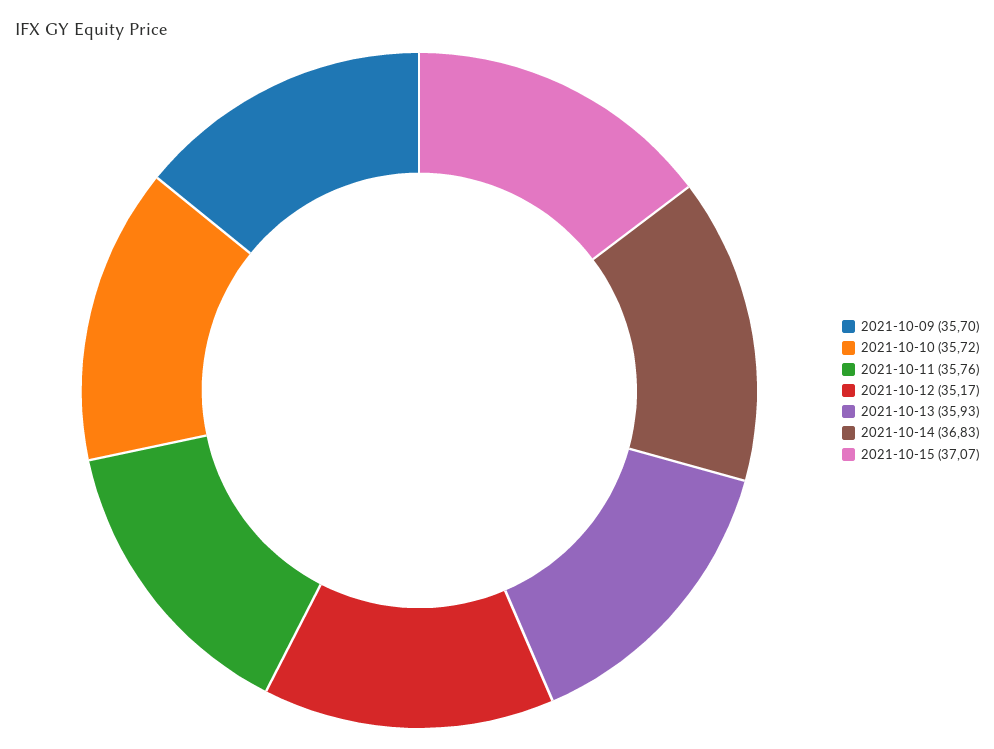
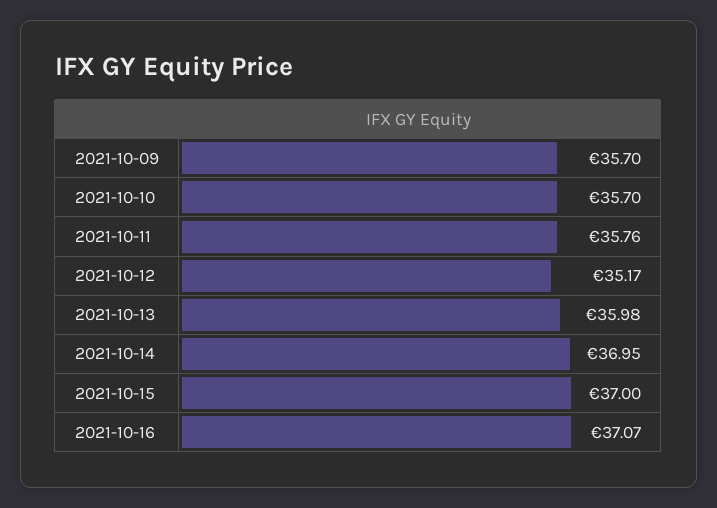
2021-10-10: 35.72 -> 35.7
2021-10-13: 35.93 -> 35.98
2021-10-14: 36.83 -> 36.95
2021-10-15: 37.07 -> 37
2021-10-16: none -> 37.07

